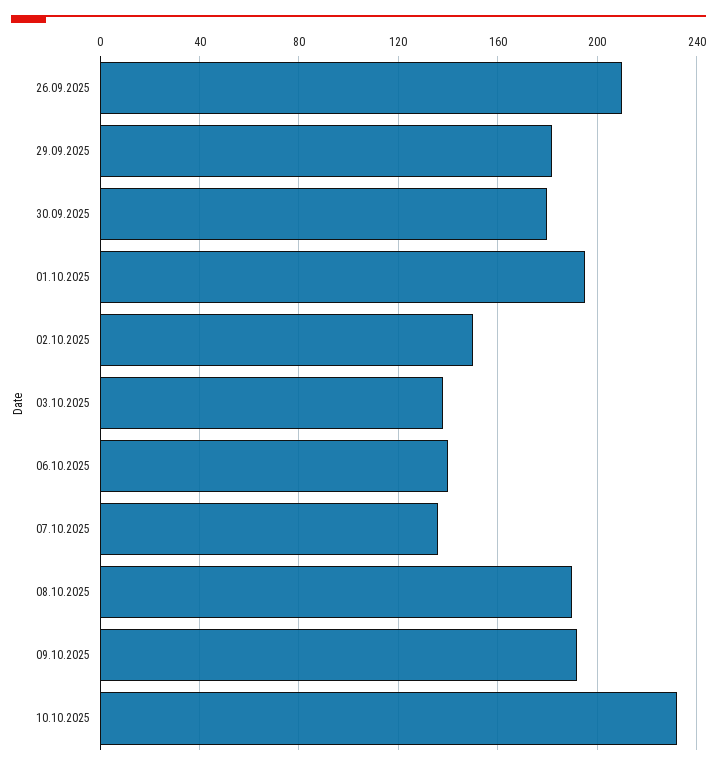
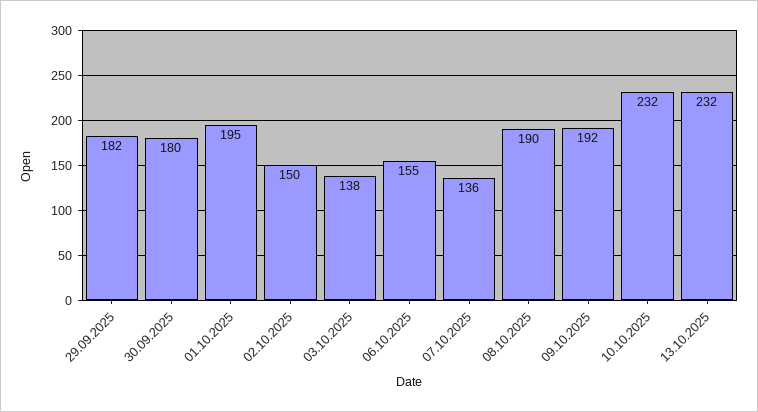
26.09.2025: 210 -> none
06.10.2025: 140 -> 155
13.10.2025: none -> 232

